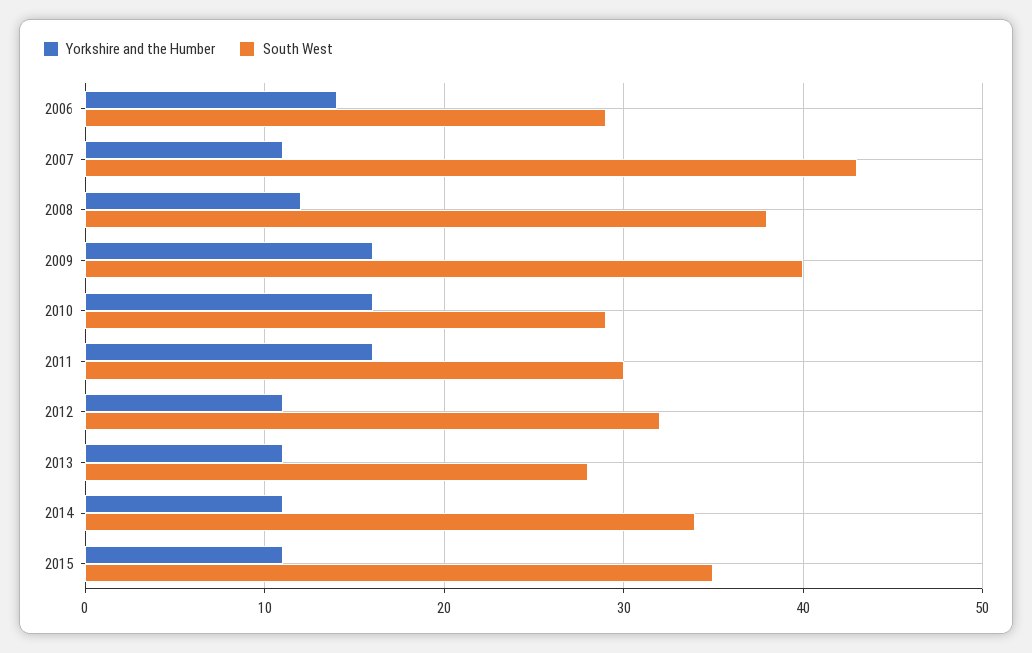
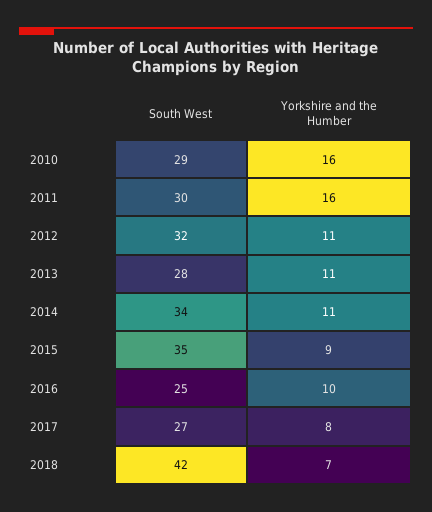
Yorkshire and the Humber, 2006: 14 -> none
South West, 2006: 29 -> none
Yorkshire and the Humber, 2007: 11 -> none
South West, 2007: 43 -> none
Yorkshire and the Humber, 2008: 12 -> none
South West, 2008: 38 -> none
Yorkshire and the Humber, 2009: 16 -> none
South West, 2009: 40 -> none
Yorkshire and the Humber, 2015: 11 -> 9
South West, 2016: none -> 25
Yorkshire and the Humber, 2016: none -> 10
South West, 2017: none -> 27
Yorkshire and the Humber, 2017: none -> 8
South West, 2018: none -> 42
Yorkshire and the Humber, 2018: none -> 7

